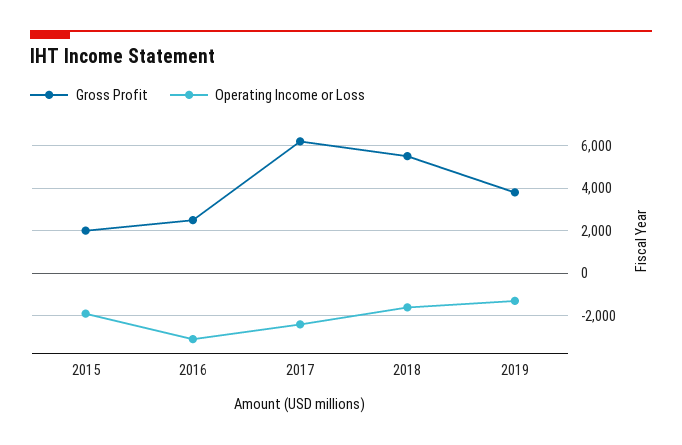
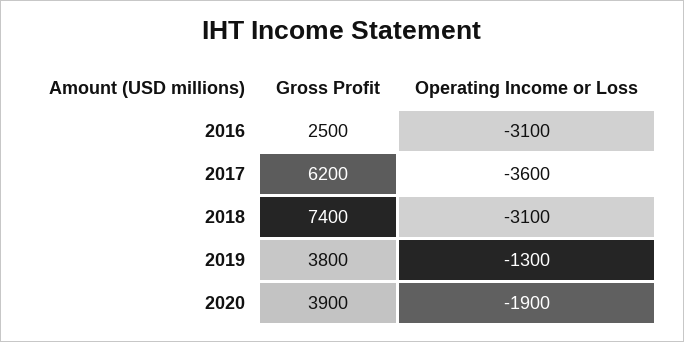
Gross Profit, 2015: 2000 -> none
Operating Income or Loss, 2015: -2000 -> none
Operating Income or Loss, 2017: -2500 -> -3600
Gross Profit, 2018: 5500 -> 7400
Operating Income or Loss, 2018: -1500 -> -3100
Gross Profit, 2020: none -> 3900
Operating Income or Loss, 2020: none -> -1900

